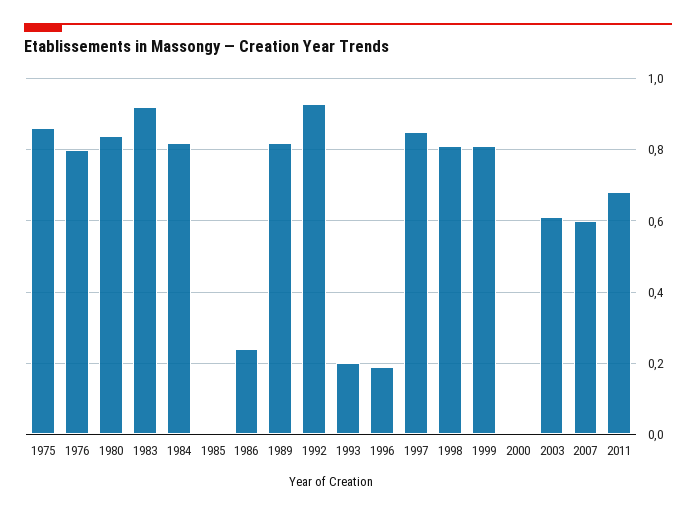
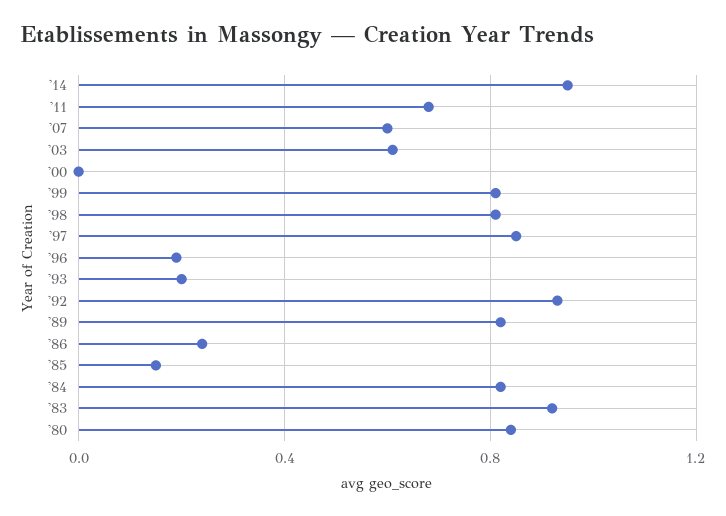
1975: 0.85 -> none
1976: 0.8 -> none
1985: 0 -> 0.15
'14: none -> 0.95

